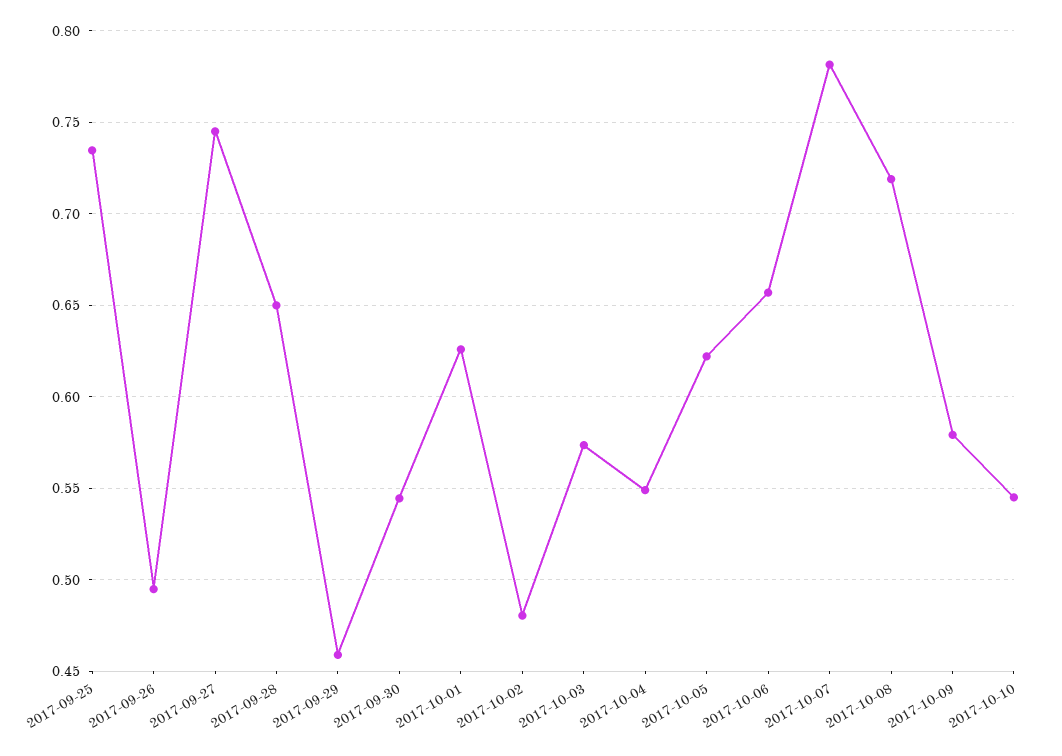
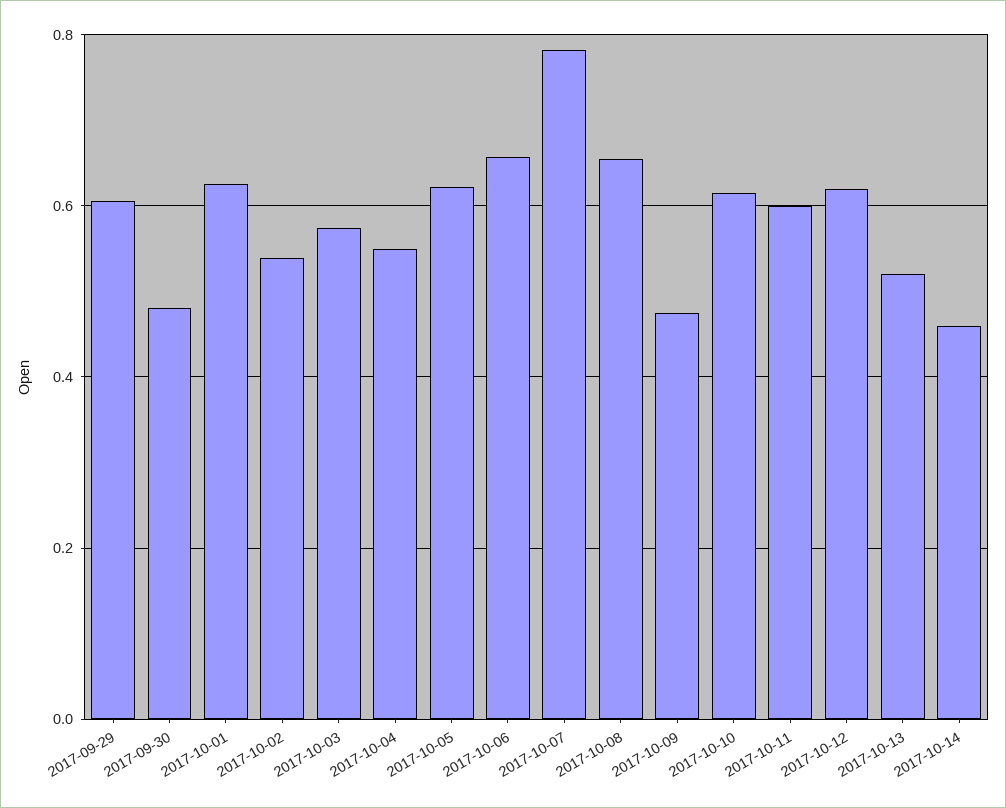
2017-09-25: 0.735 -> none
2017-09-26: 0.495 -> none
2017-09-27: 0.745 -> none
2017-09-28: 0.65 -> none
2017-09-29: 0.46 -> 0.6
2017-09-30: 0.545 -> 0.48
2017-10-02: 0.48 -> 0.54
2017-10-08: 0.72 -> 0.66
2017-10-09: 0.58 -> 0.48
2017-10-10: 0.545 -> 0.62
2017-10-11: none -> 0.6
2017-10-12: none -> 0.62
2017-10-13: none -> 0.52
2017-10-14: none -> 0.46

